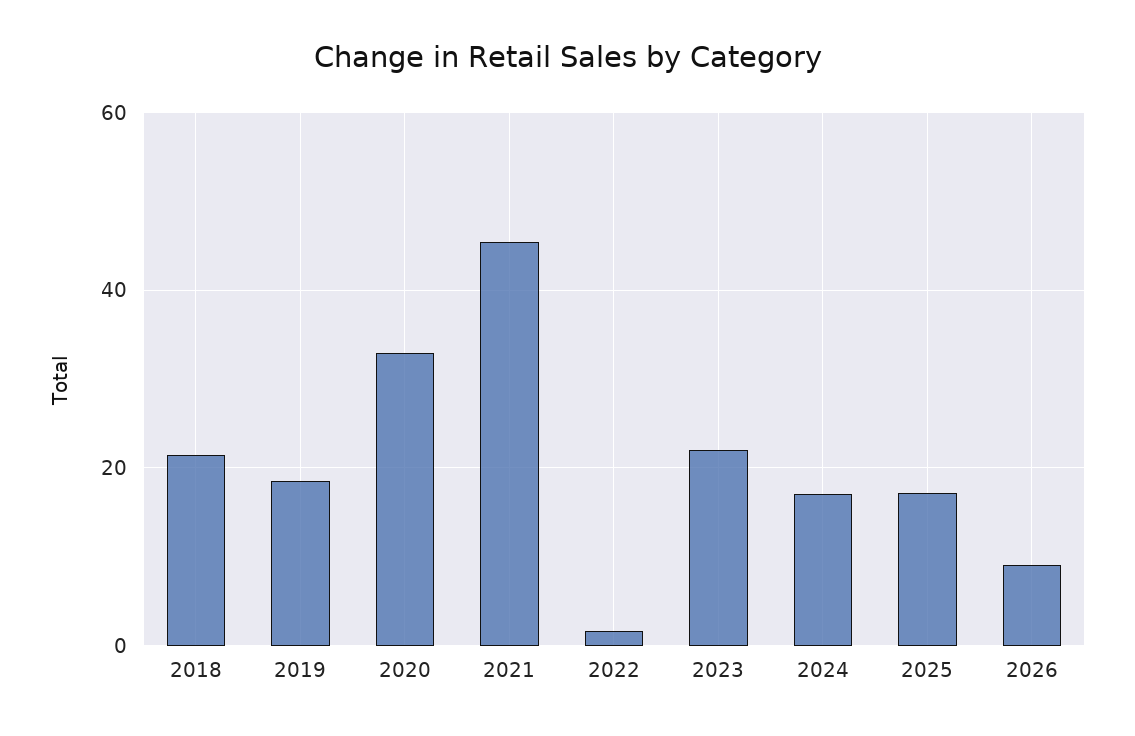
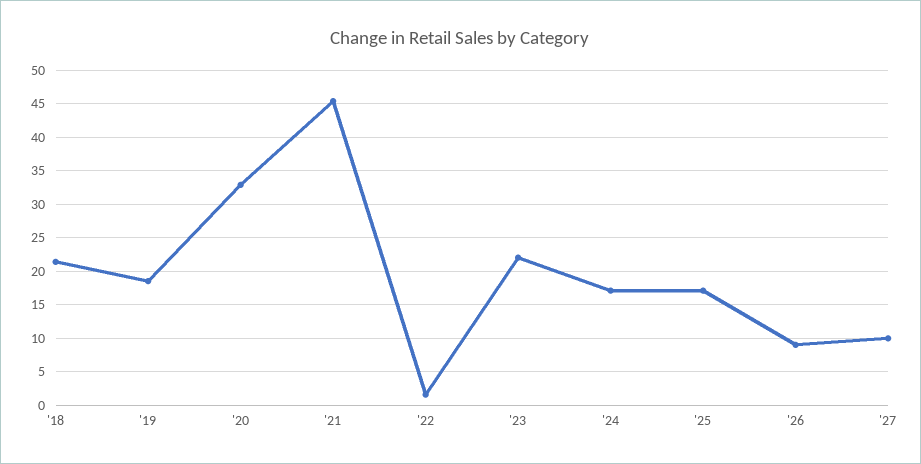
'27: none -> 10

